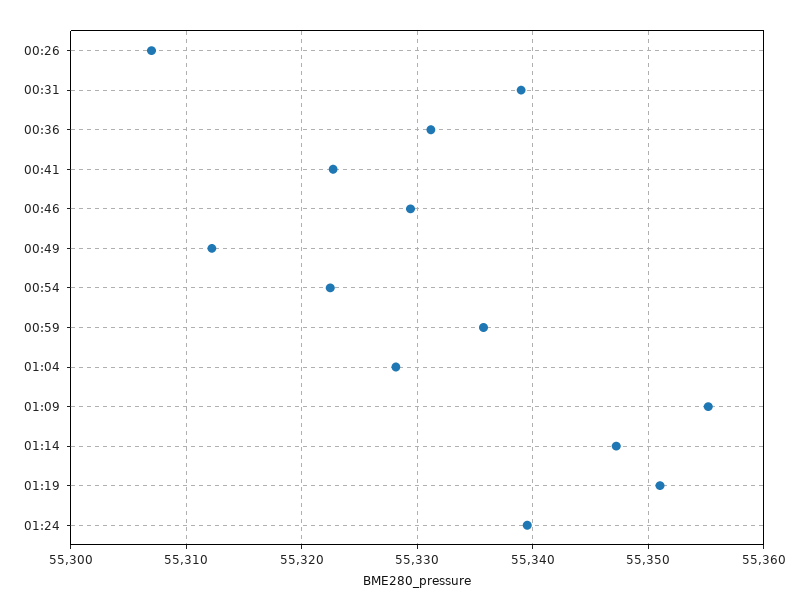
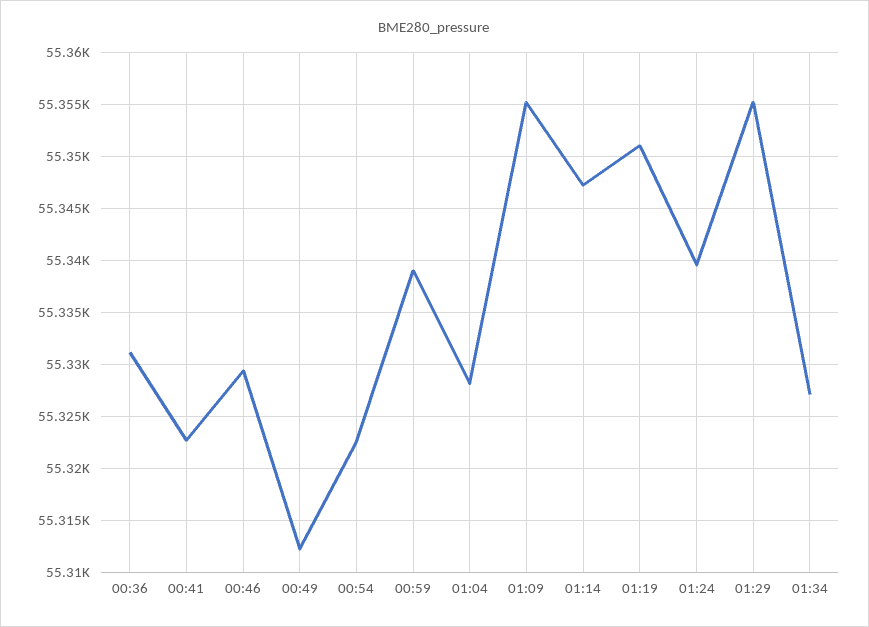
00:26: 55307 -> none
00:31: 55339 -> none
00:59: 55336 -> 55339
01:29: none -> 55355
01:34: none -> 55327

